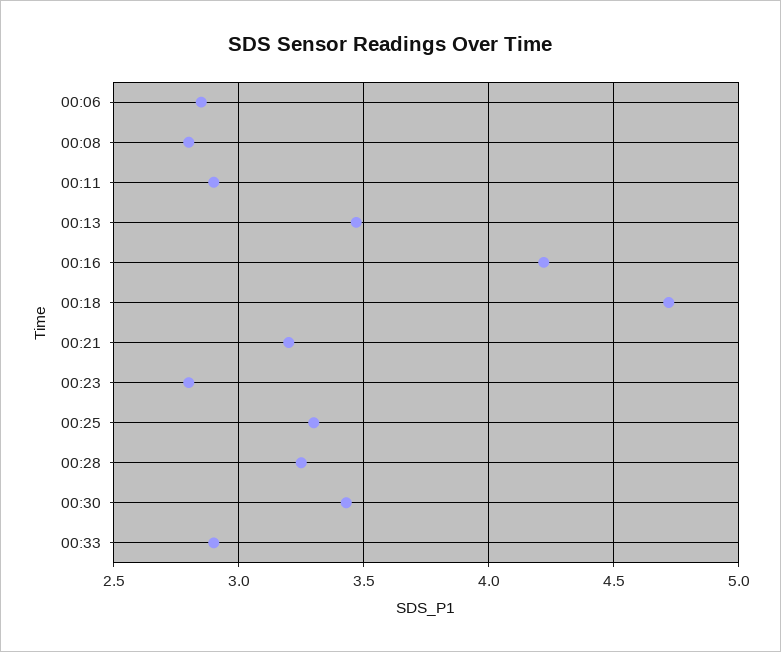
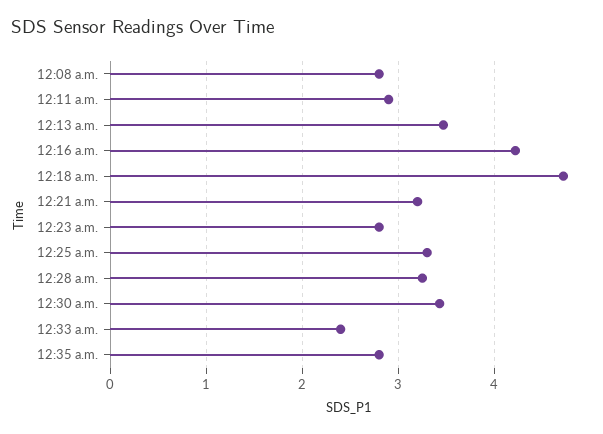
00:06: 2.85 -> none
00:33: 2.9 -> 2.4
12:35 a.m.: none -> 2.8

